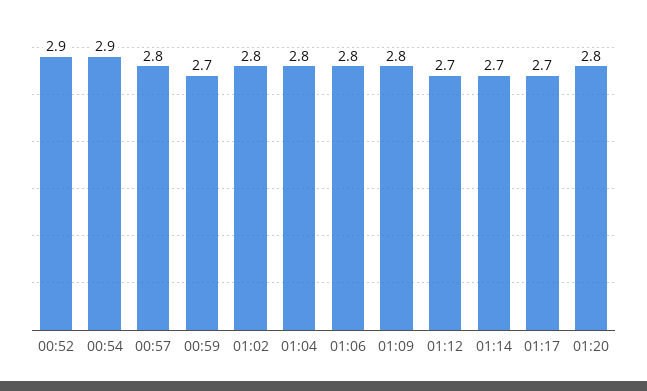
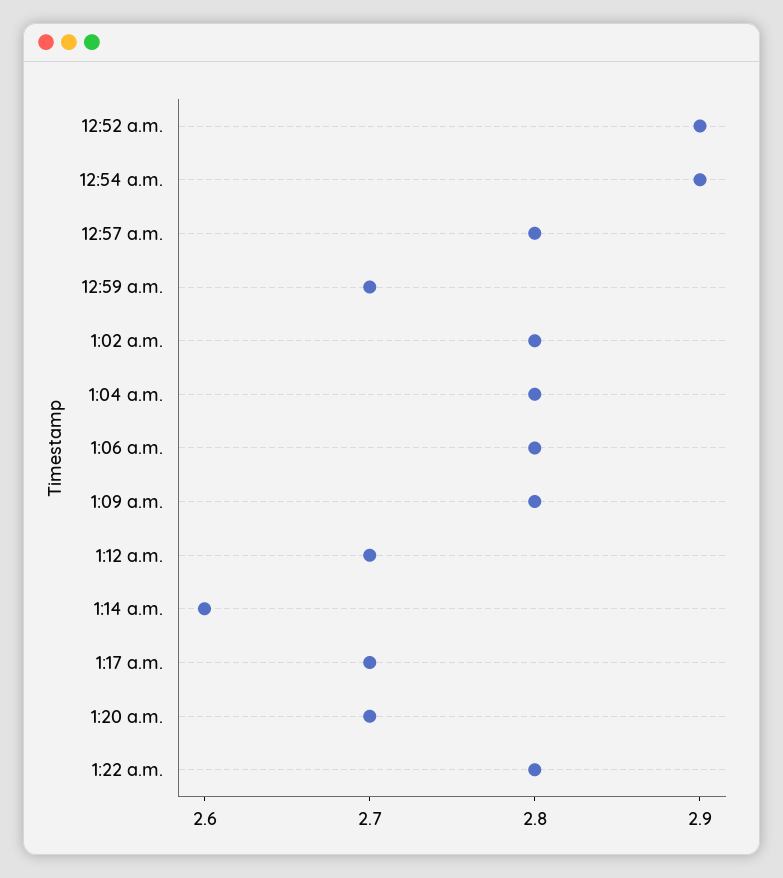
01:14: 2.7 -> 2.6
01:20: 2.8 -> 2.7
1:22 a.m.: none -> 2.8

